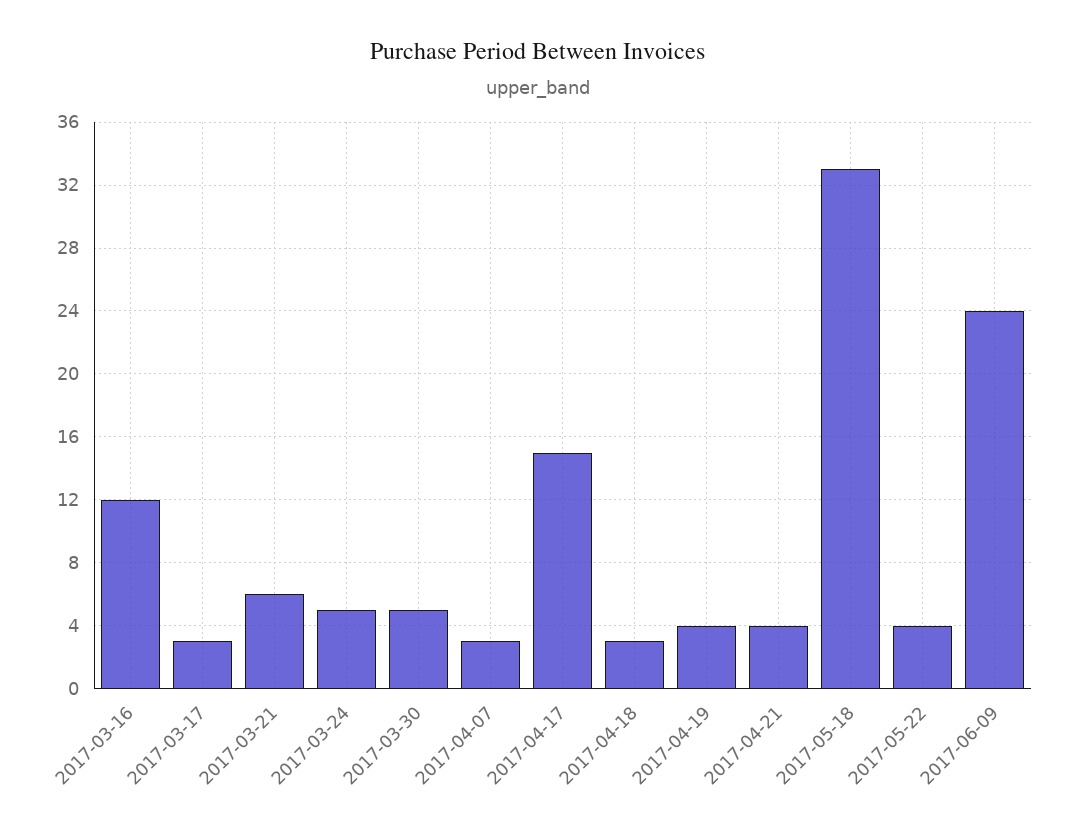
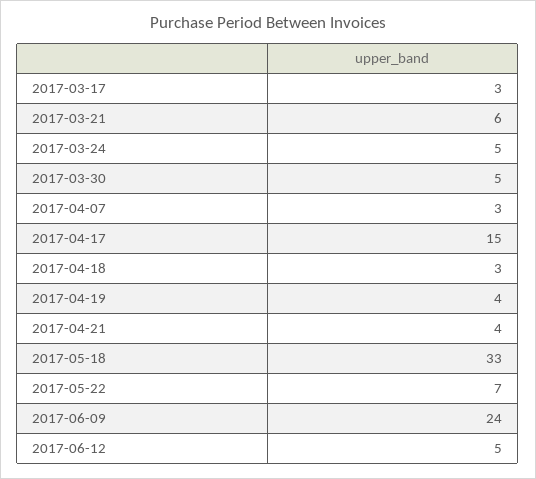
2017-03-16: 12 -> none
2017-05-22: 4 -> 7
2017-06-12: none -> 5

